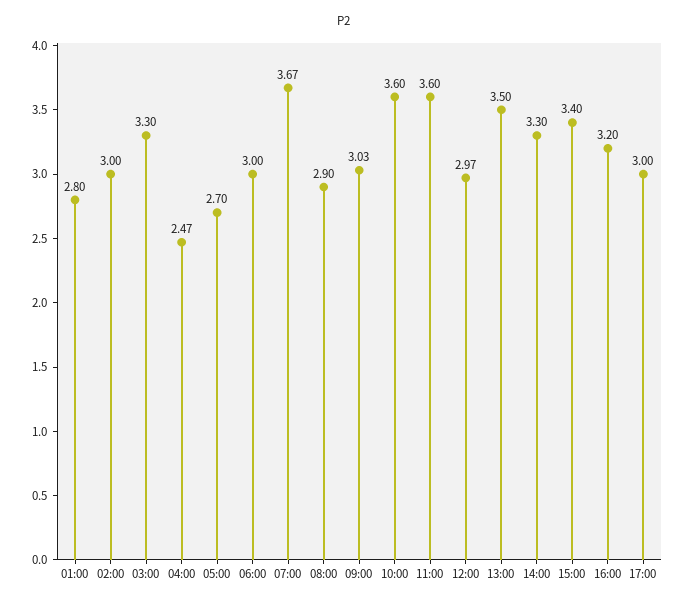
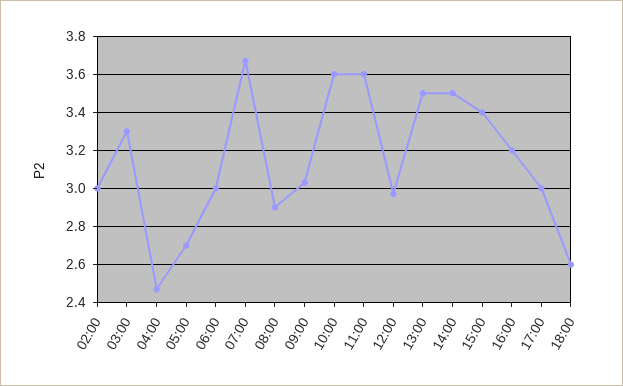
01:00: 2.8 -> none
14:00: 3.3 -> 3.5
18:00: none -> 2.6

